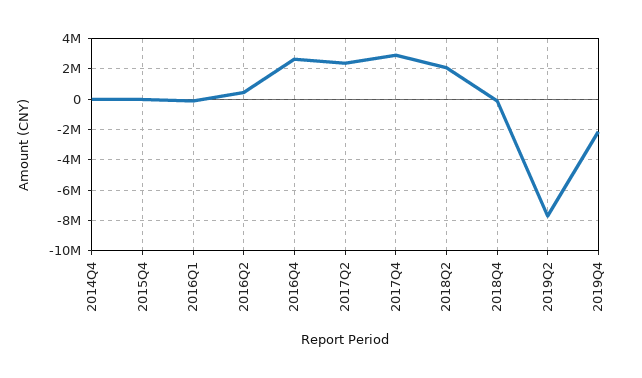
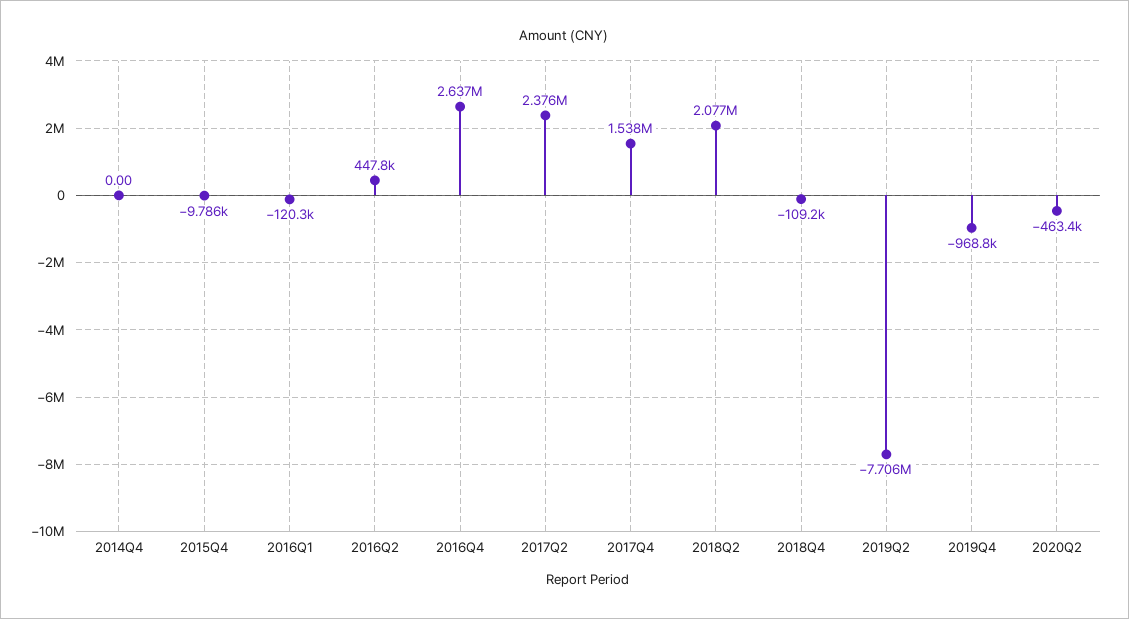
2017Q4: 3000000 -> 1538000
2019Q4: -2000000 -> -968800
2020Q2: none -> -463400

